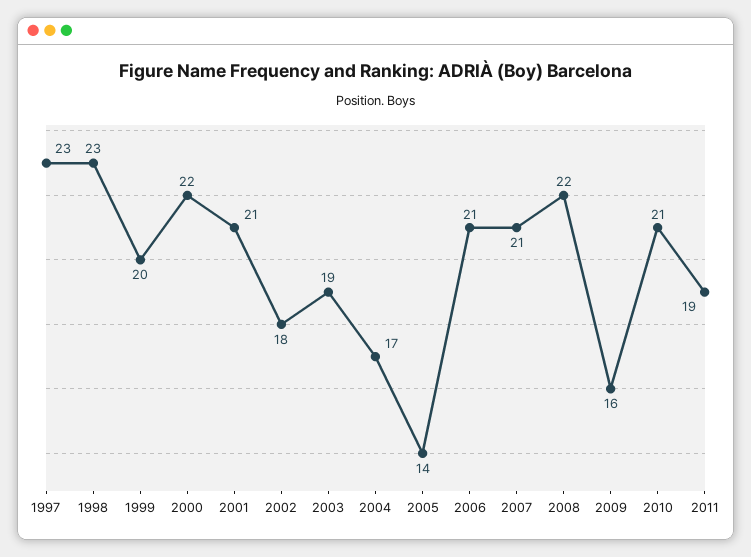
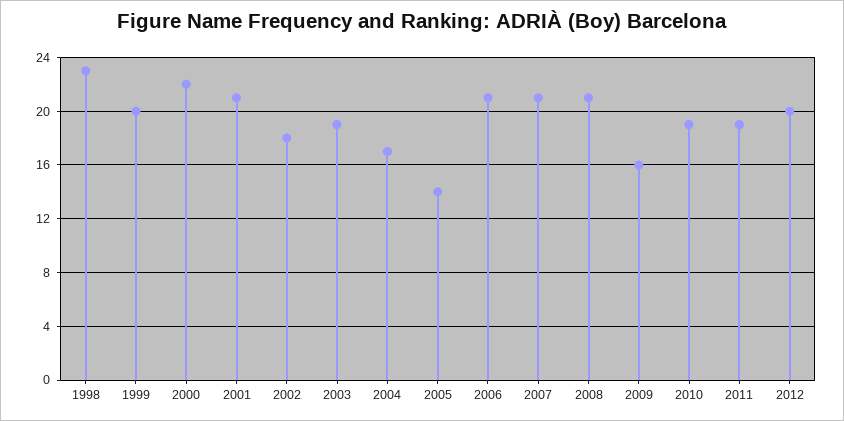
1997: 23 -> none
2008: 22 -> 21
2010: 21 -> 19
2012: none -> 20

